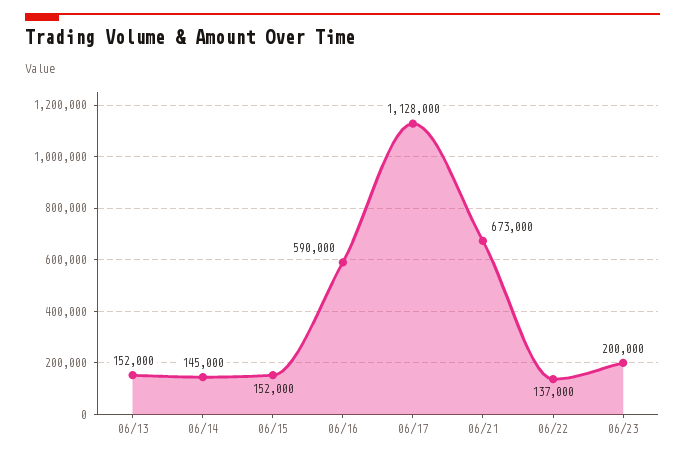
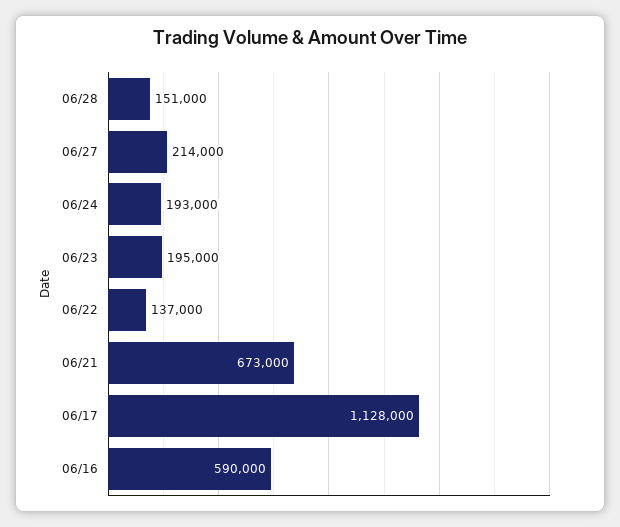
06/13: 152000 -> none
06/14: 145000 -> none
06/15: 152000 -> none
06/23: 200000 -> 195000
06/28: none -> 151000
06/27: none -> 214000
06/24: none -> 193000

